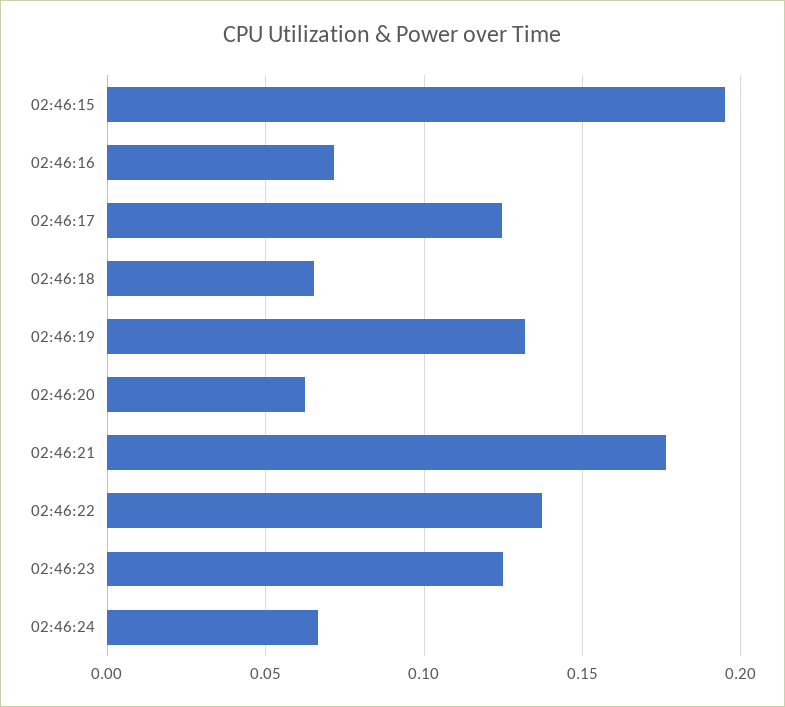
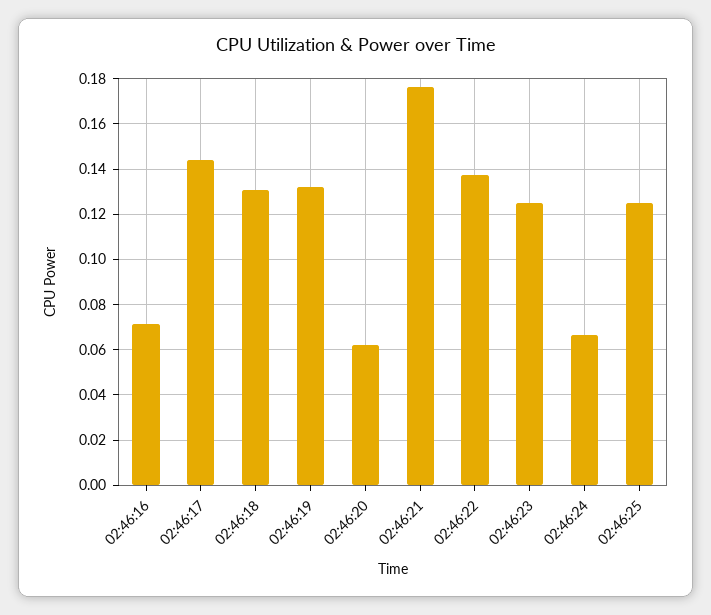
02:46:15: 0.195 -> none
02:46:17: 0.125 -> 0.145
02:46:18: 0.065 -> 0.13
02:46:25: none -> 0.125

